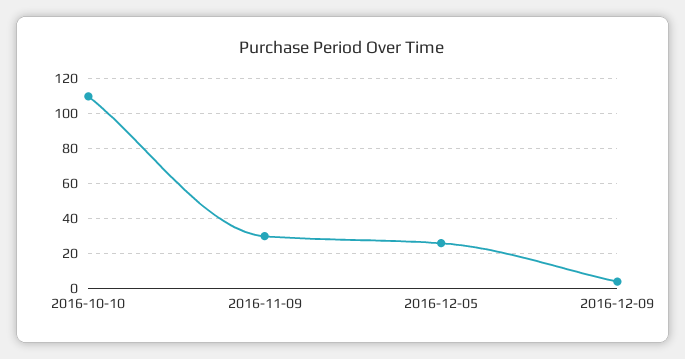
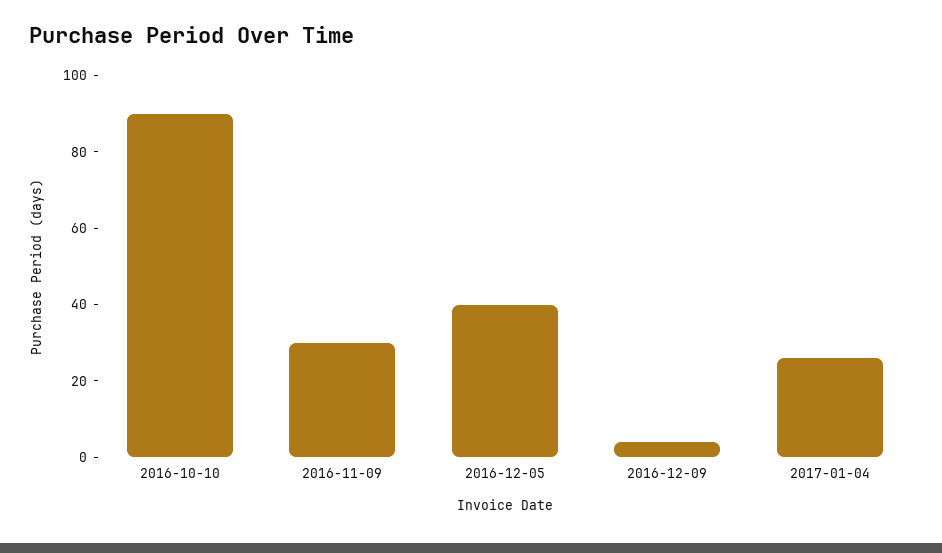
2016-10-10: 110 -> 90
2016-12-05: 25 -> 40
2017-01-04: none -> 25

